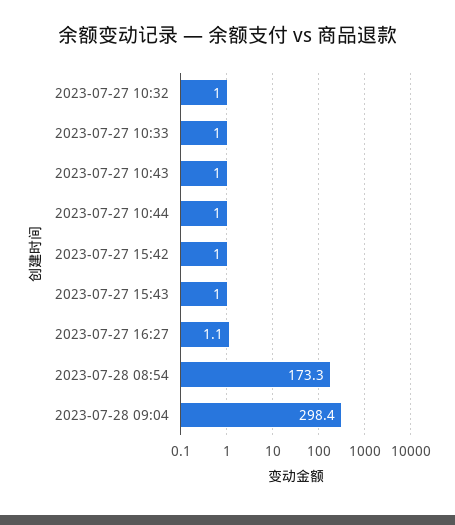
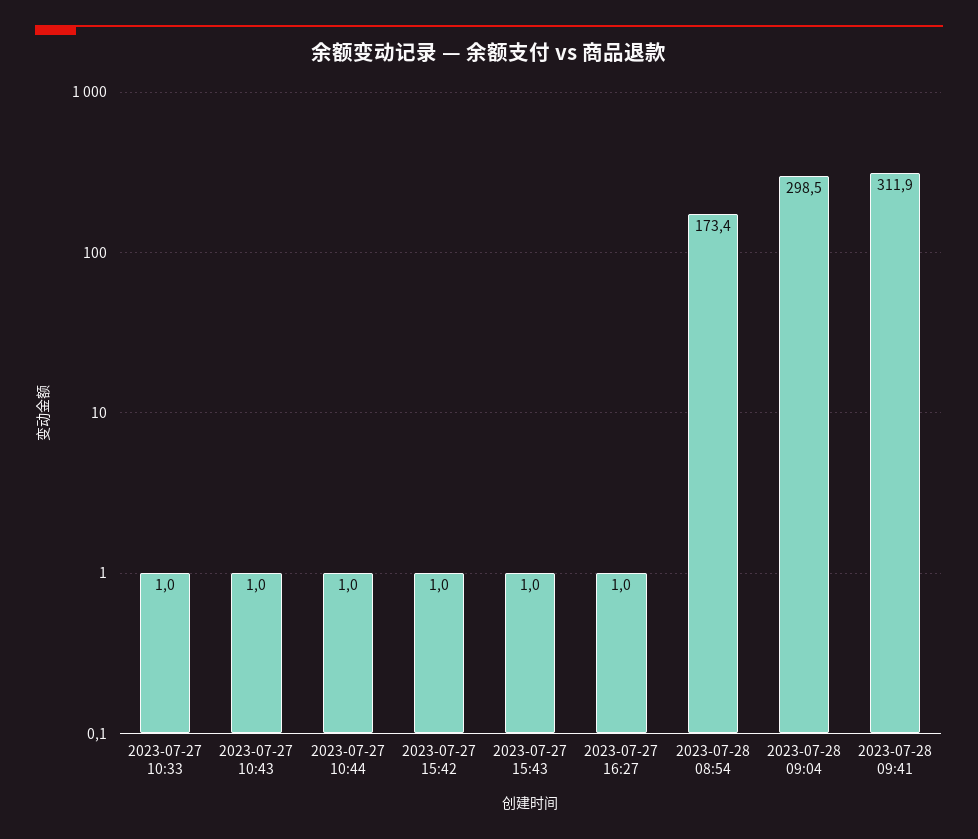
2023-07-27 10:32: 1 -> none
2023-07-27 16:27: 1.1 -> 1
2023-07-28 08:54: 173.3 -> 173.4
2023-07-28 09:04: 298.4 -> 298.5
2023-07-28 09:41: none -> 311.9

